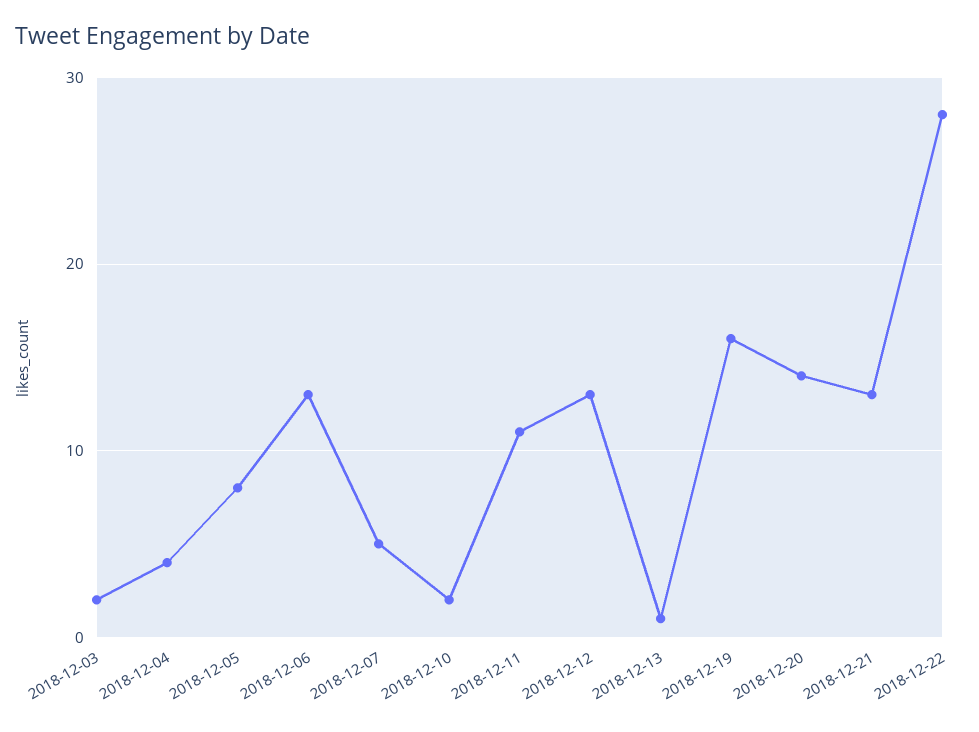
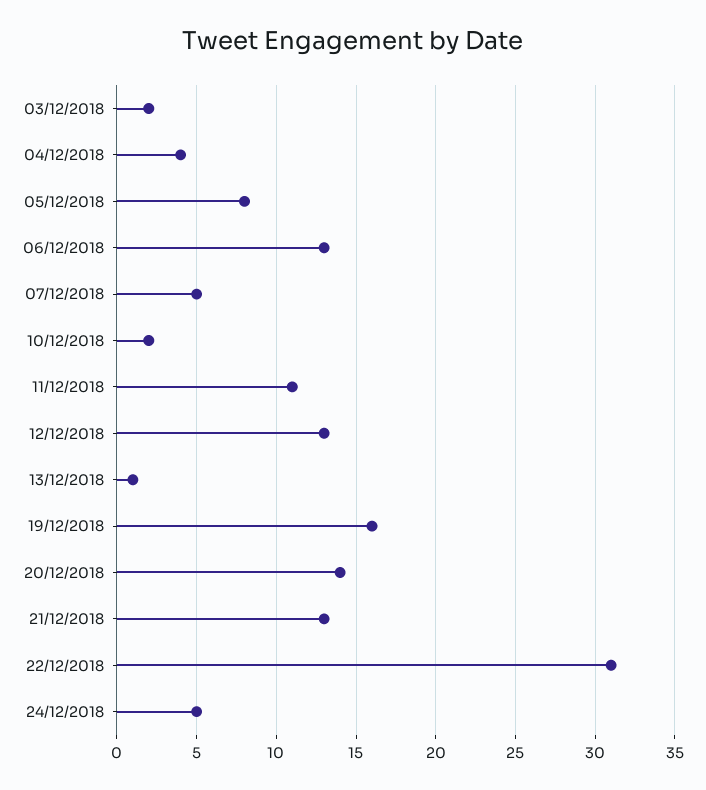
2018-12-22: 28 -> 31
24/12/2018: none -> 5

